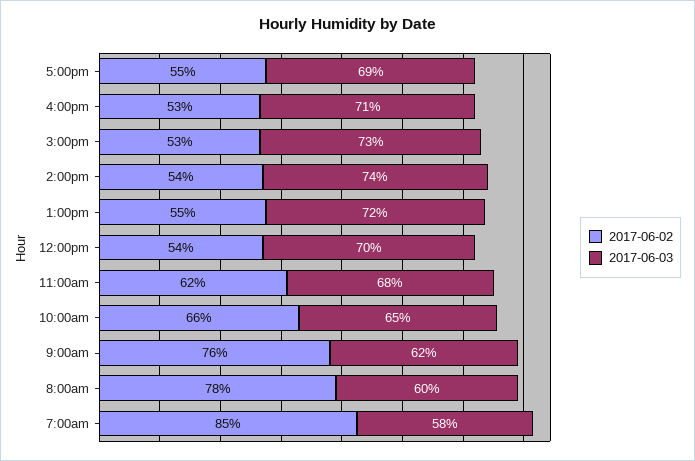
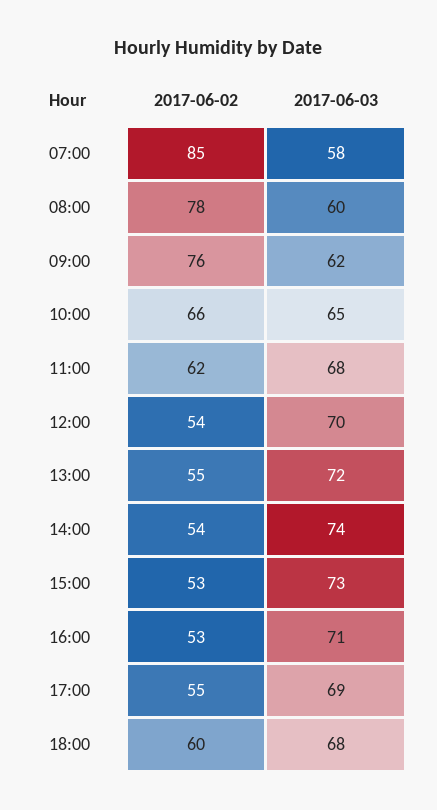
2017-06-02, 18:00: none -> 60
2017-06-03, 18:00: none -> 68

